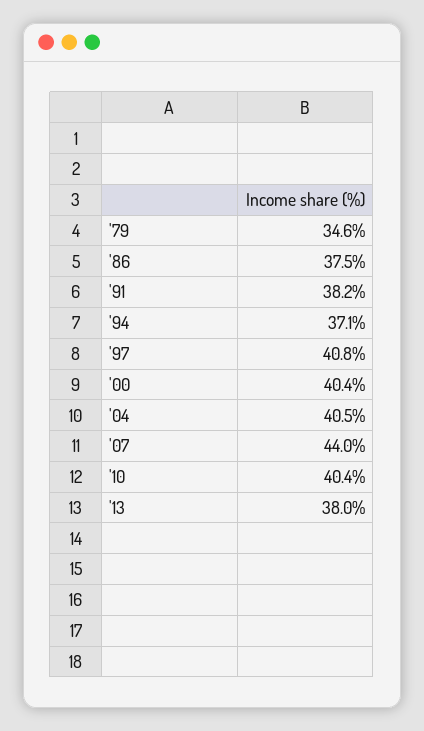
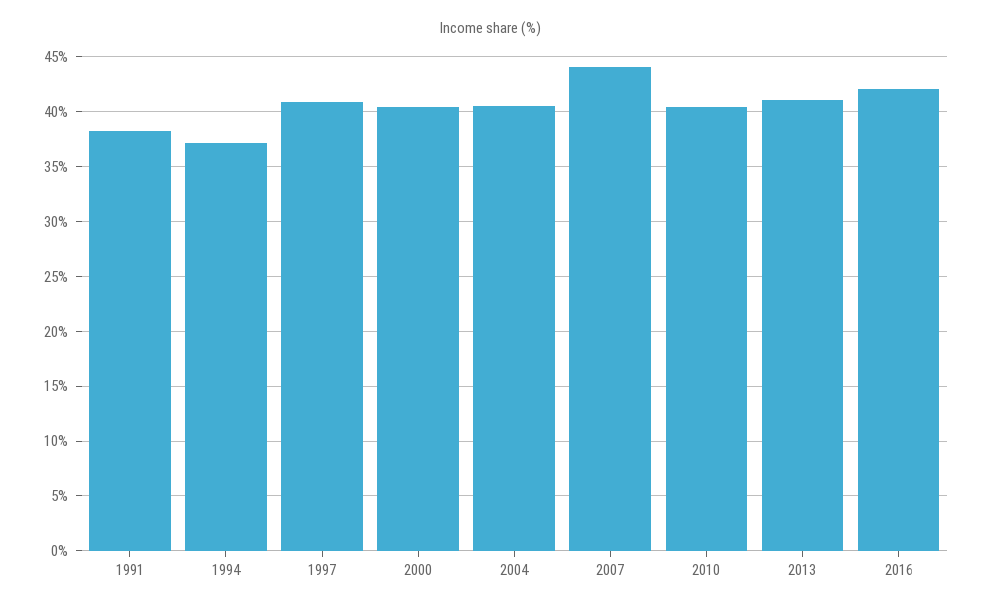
'79: 34.6 -> none
'86: 37.5 -> none
'13: 38 -> 41
2016: none -> 42

